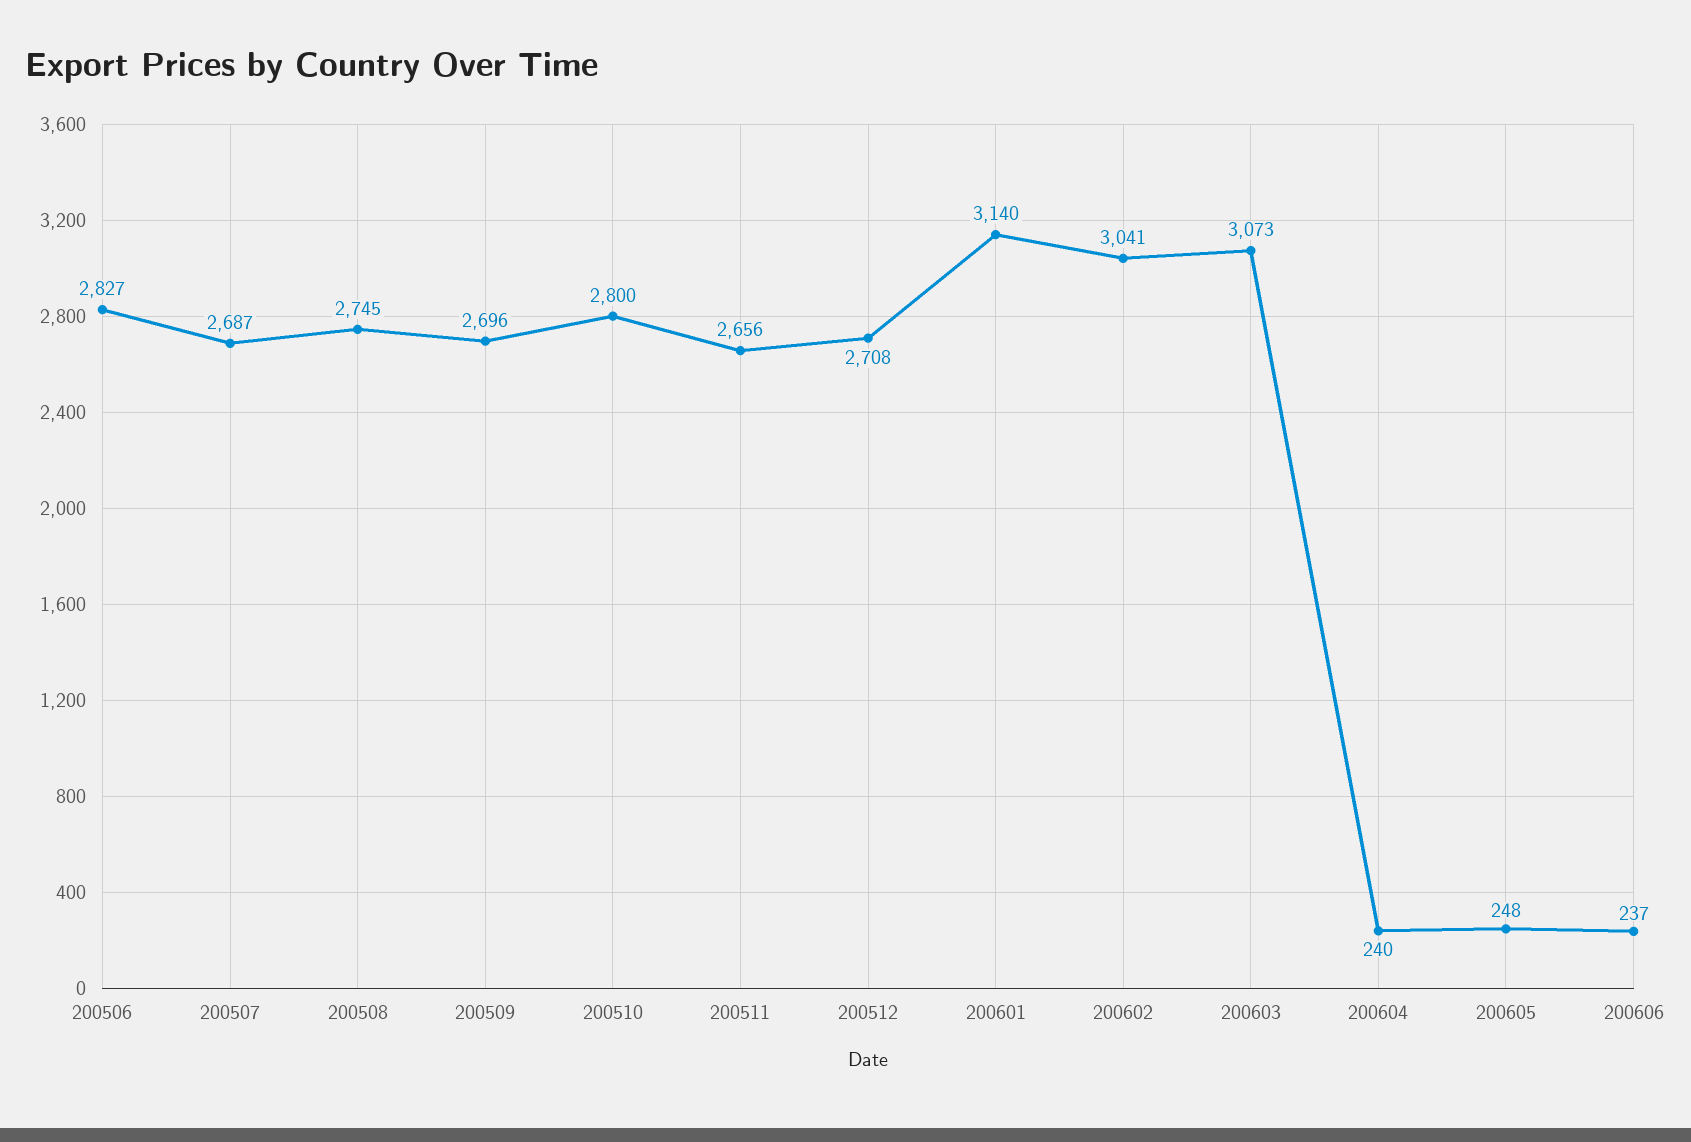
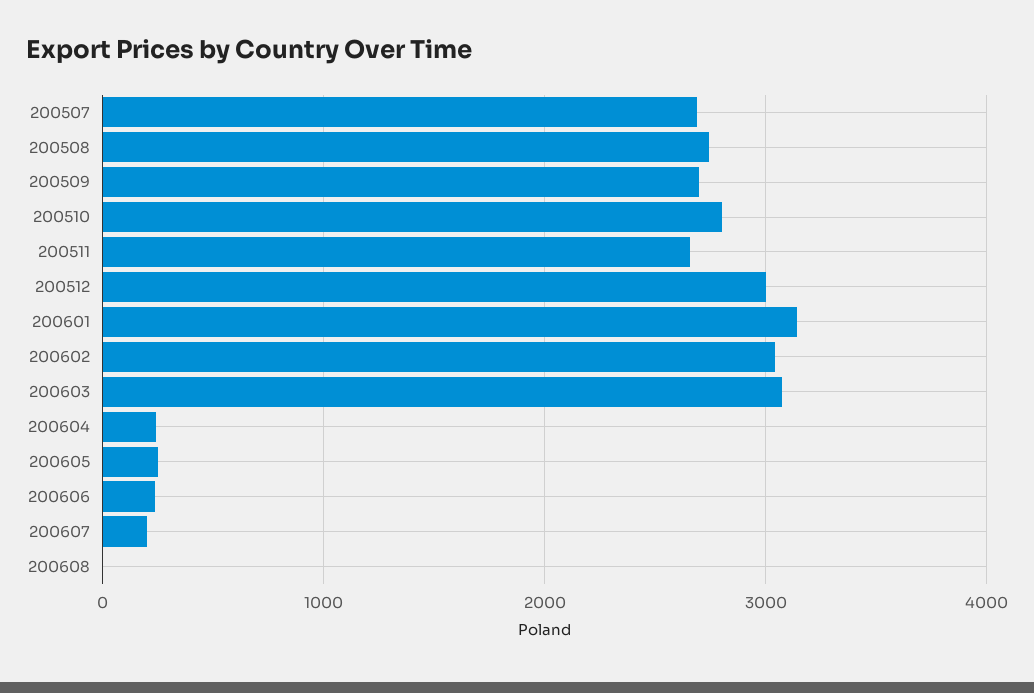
200506: 2827 -> none
200512: 2708 -> 3000
200607: none -> 200
200608: none -> 0

